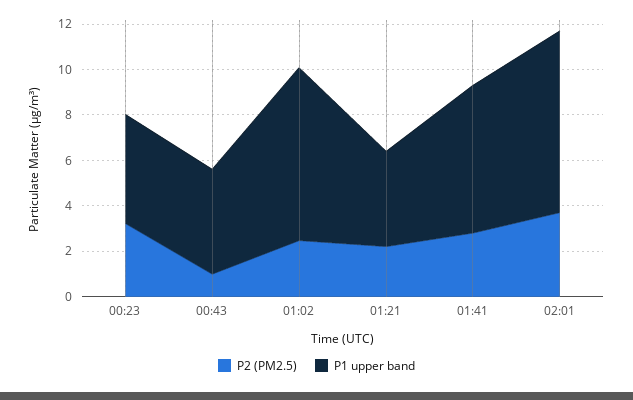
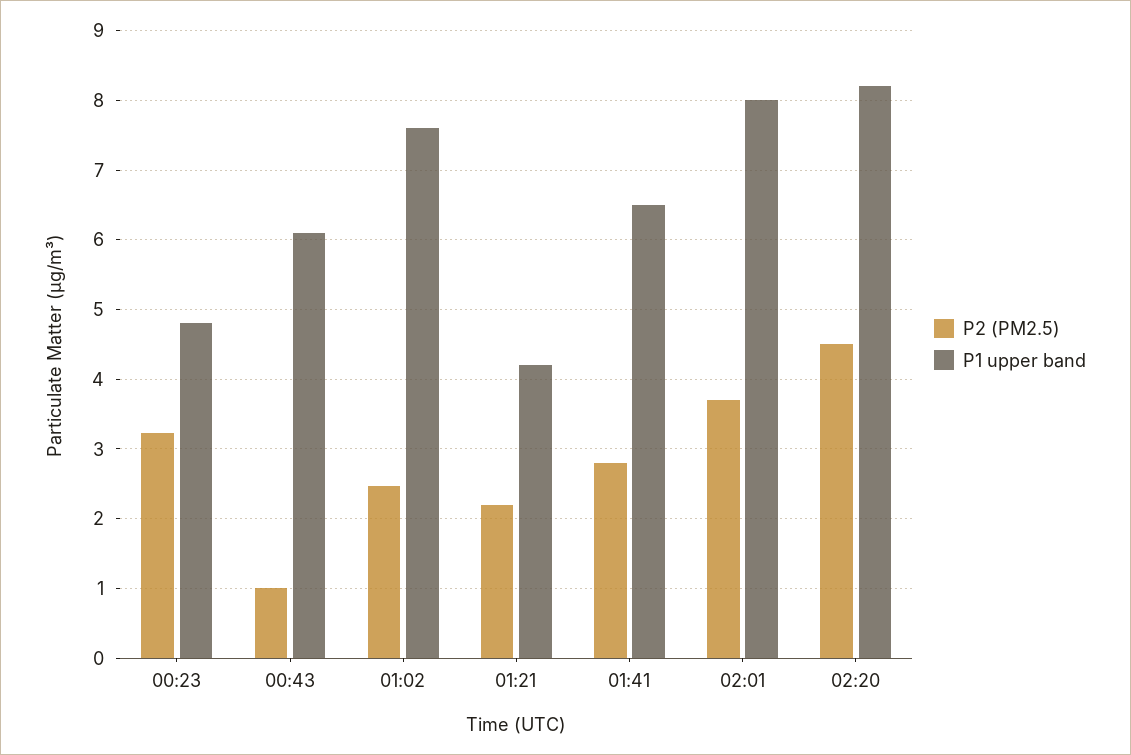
P1 upper band, 00:43: 4.5 -> 6.1
P2 (PM2.5), 02:20: none -> 4.5
P1 upper band, 02:20: none -> 8.2

